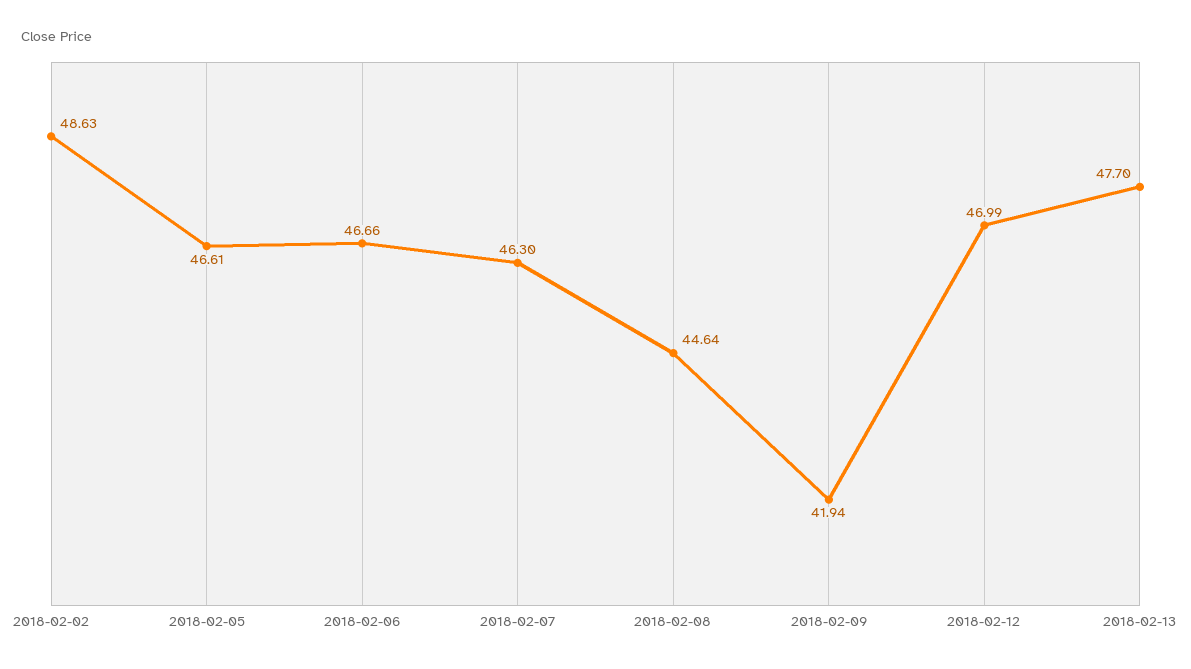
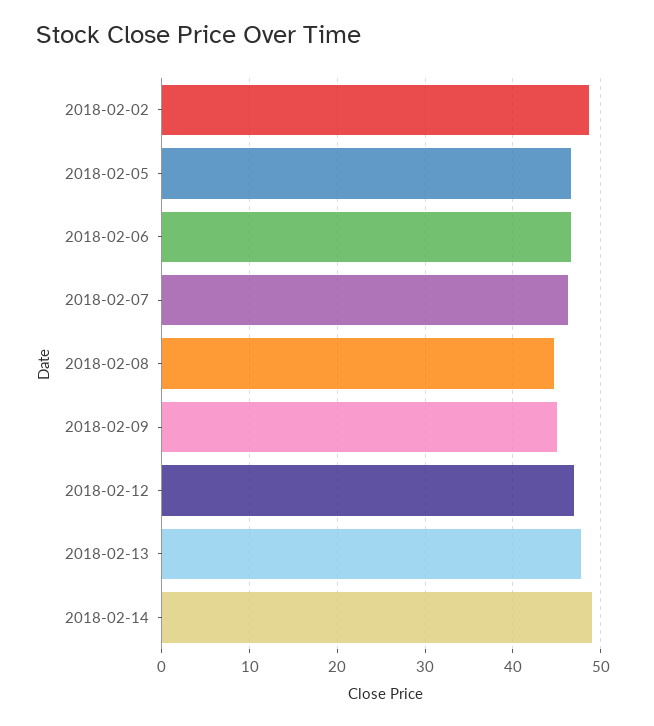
2018-02-09: 41.94 -> 45
2018-02-14: none -> 49

